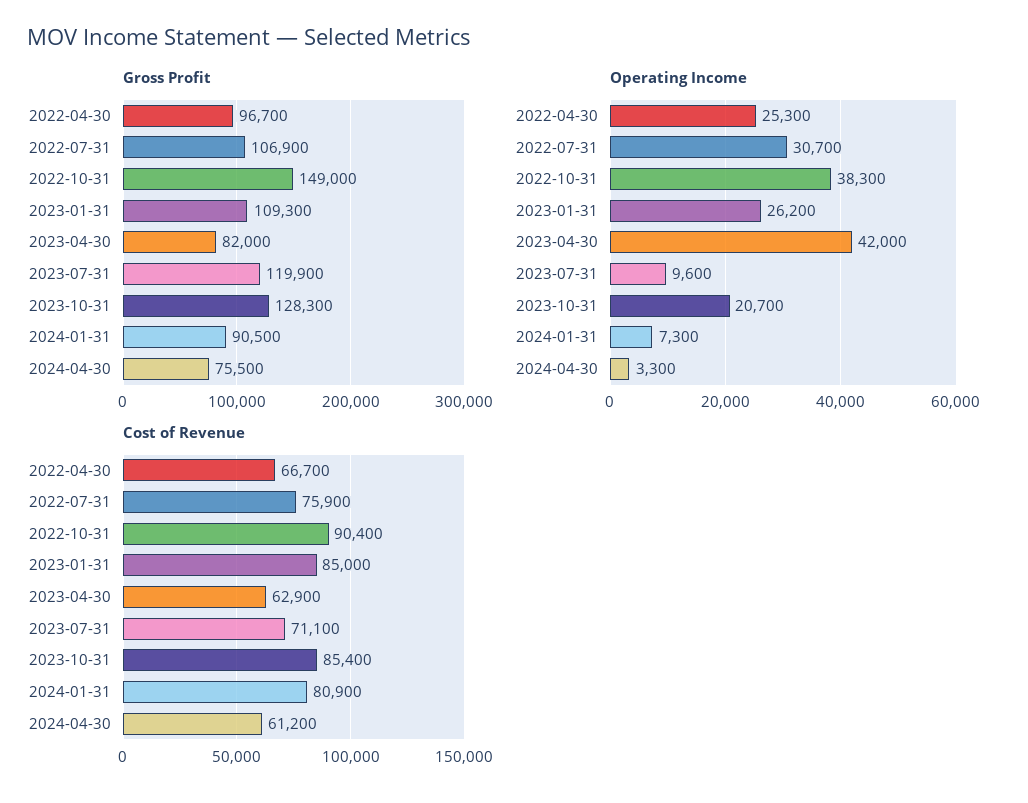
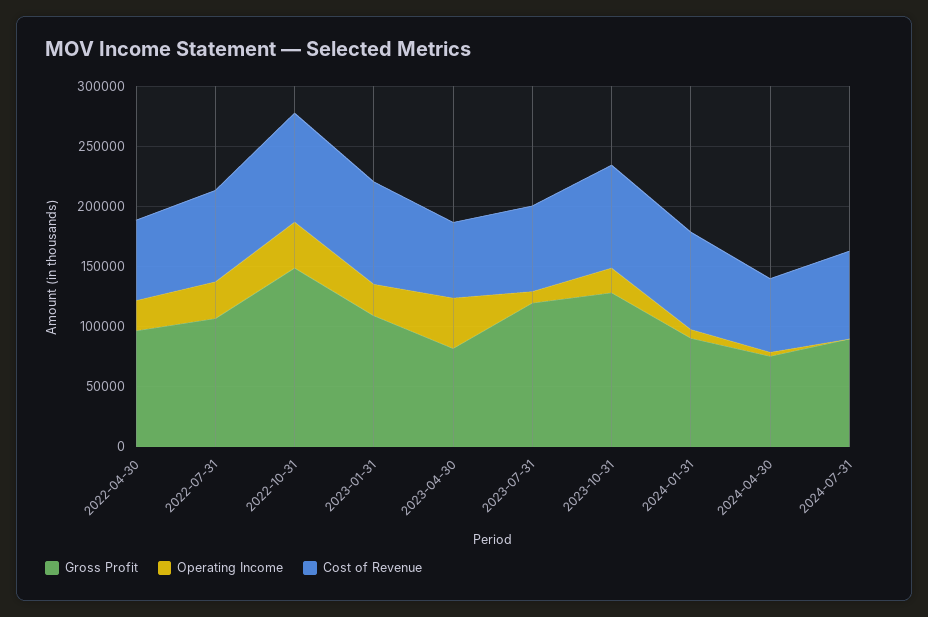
Gross Profit, 2024-07-31: none -> 90000
Operating Income, 2024-07-31: none -> 0
Cost of Revenue, 2024-07-31: none -> 70000

